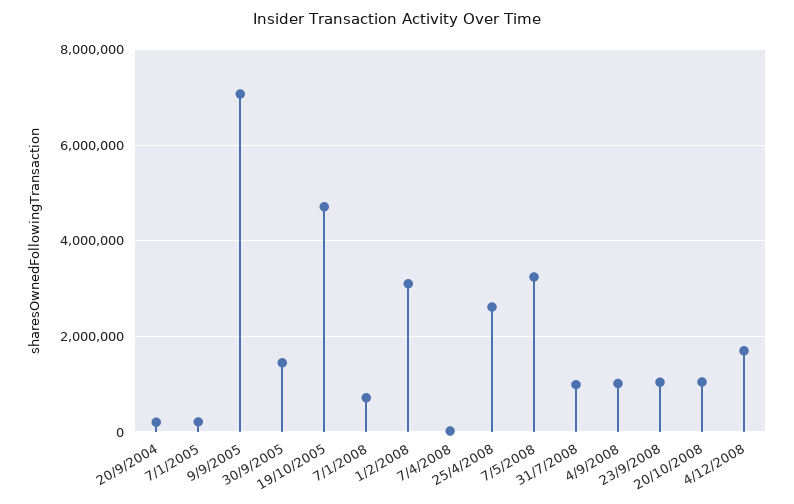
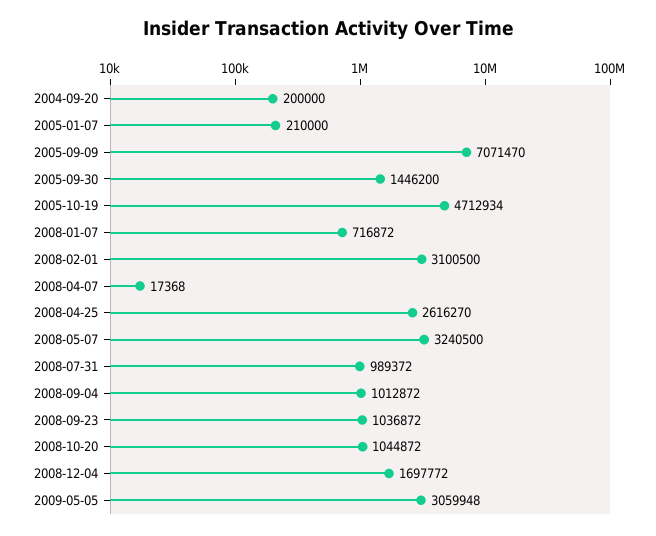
2009-05-05: none -> 3059948

